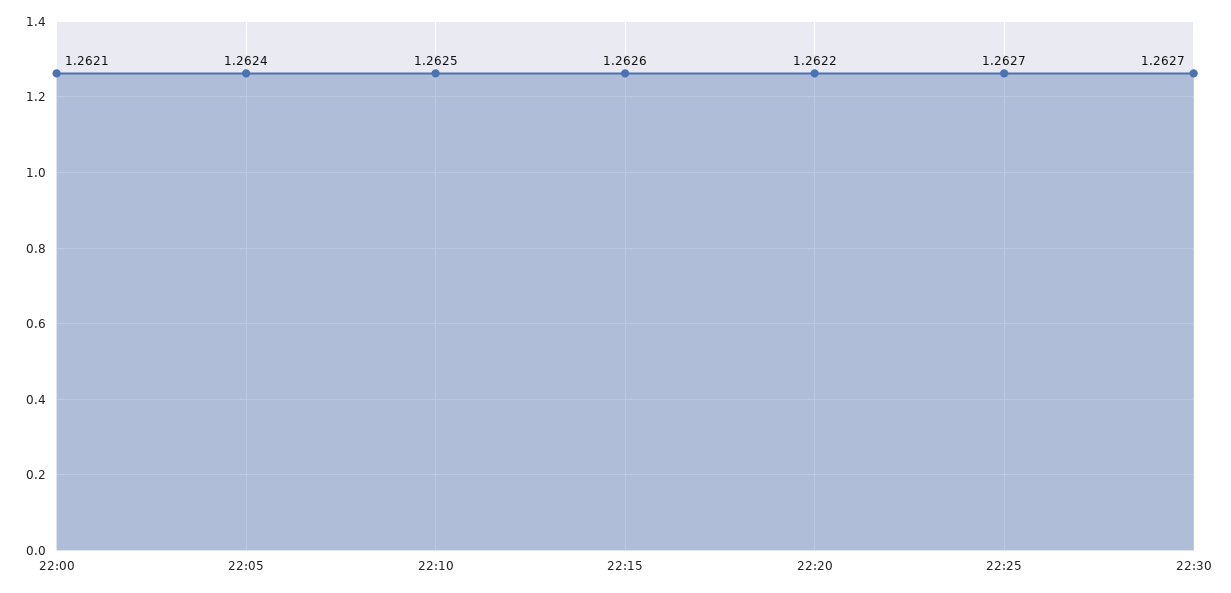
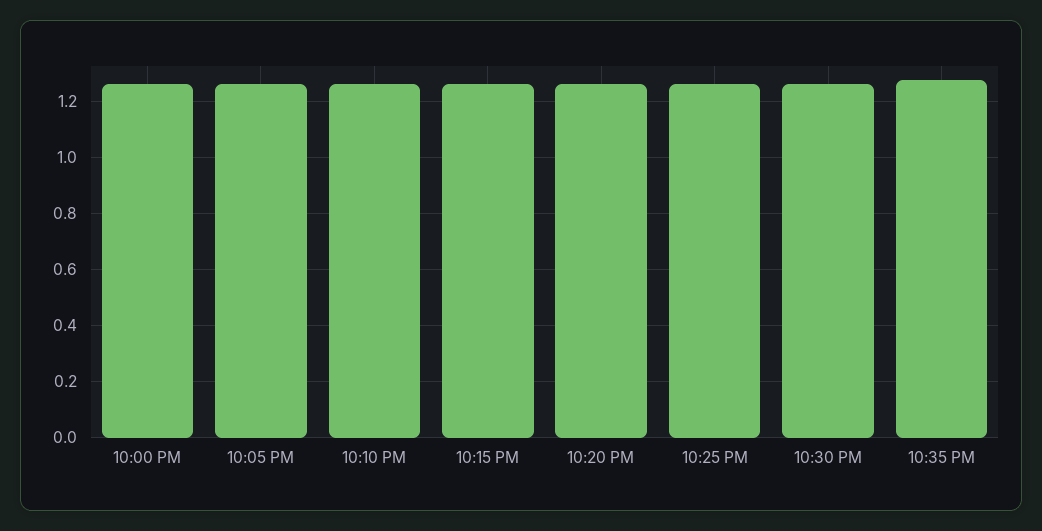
10:35 PM: none -> 1.275

